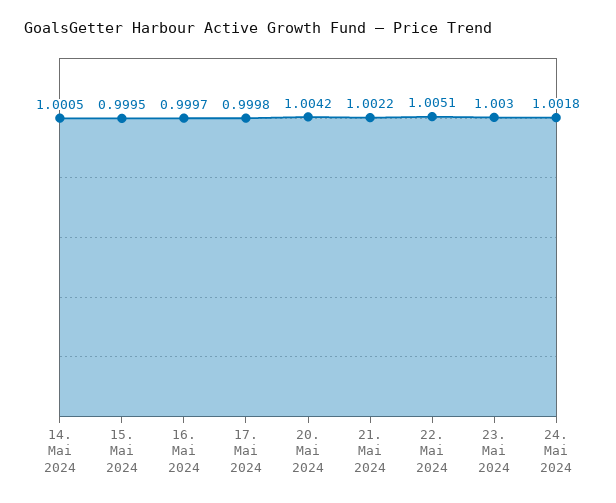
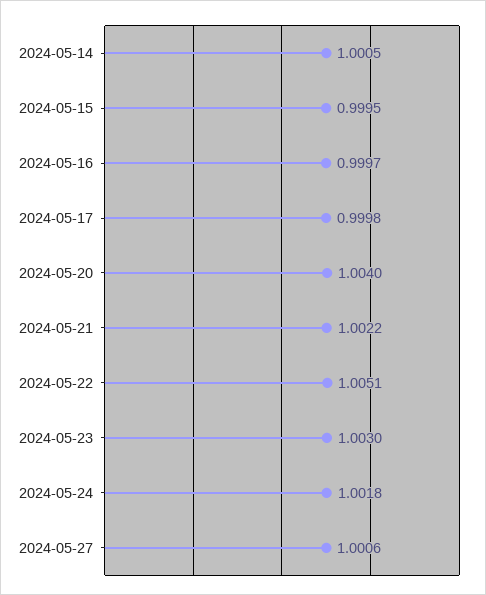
20. Mai 2024: 1.0042 -> 1.004
2024-05-27: none -> 1.0006

